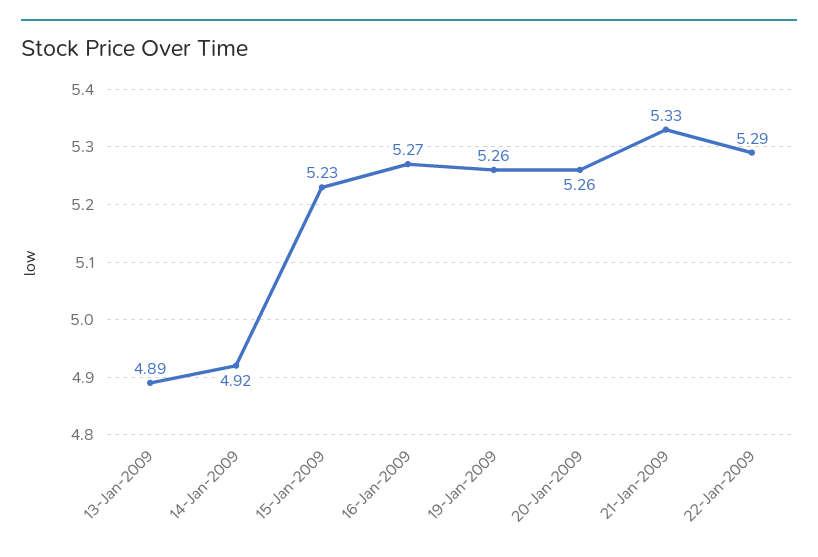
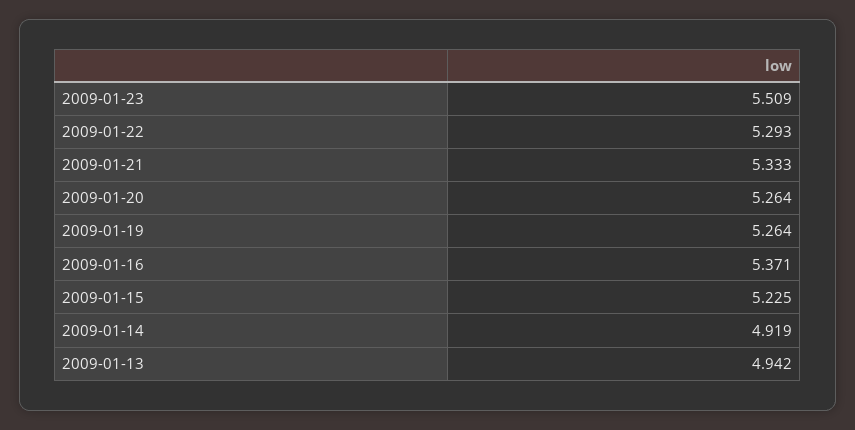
13-Jan-2009: 4.89 -> 4.942
16-Jan-2009: 5.27 -> 5.371
2009-01-23: none -> 5.509

